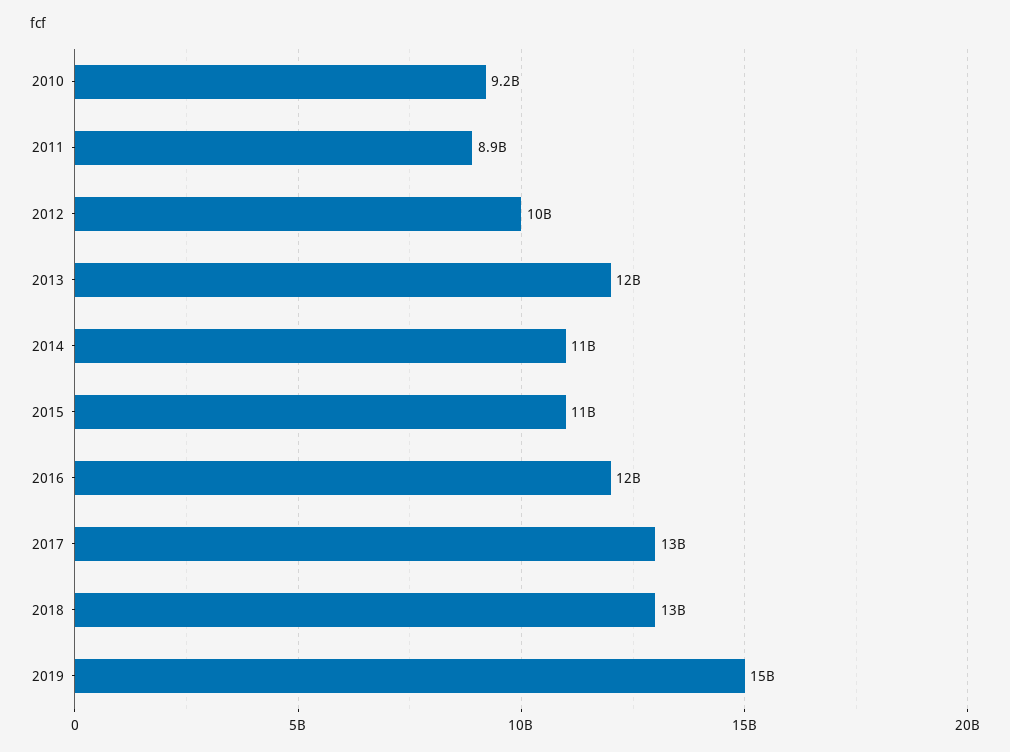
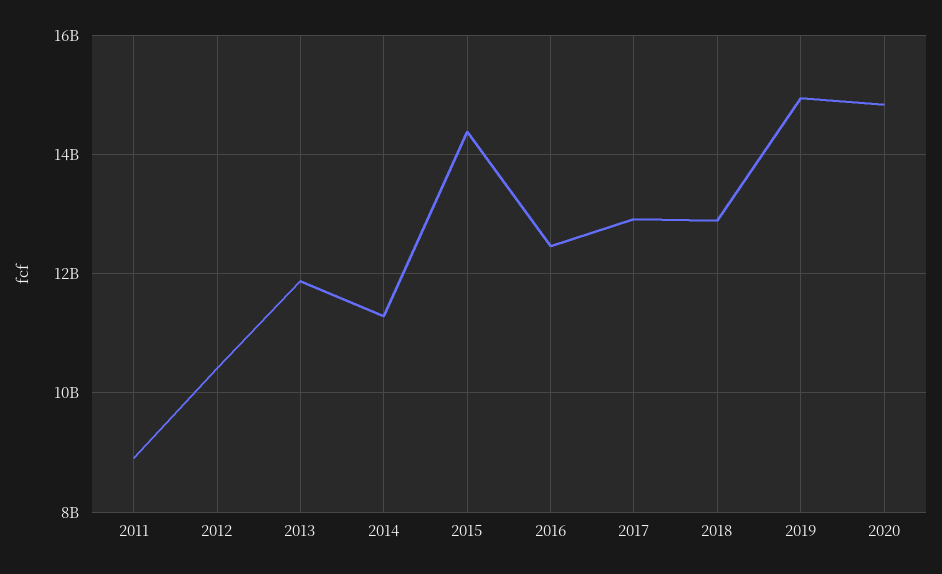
2010: 9200000000 -> none
2015: 11000000000 -> 14400000000
2020: none -> 14800000000

